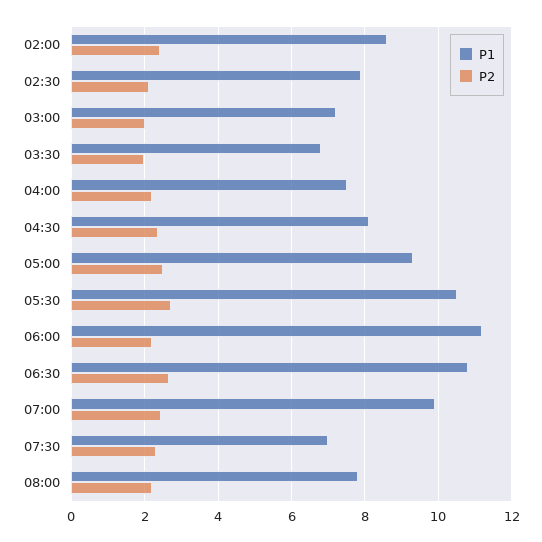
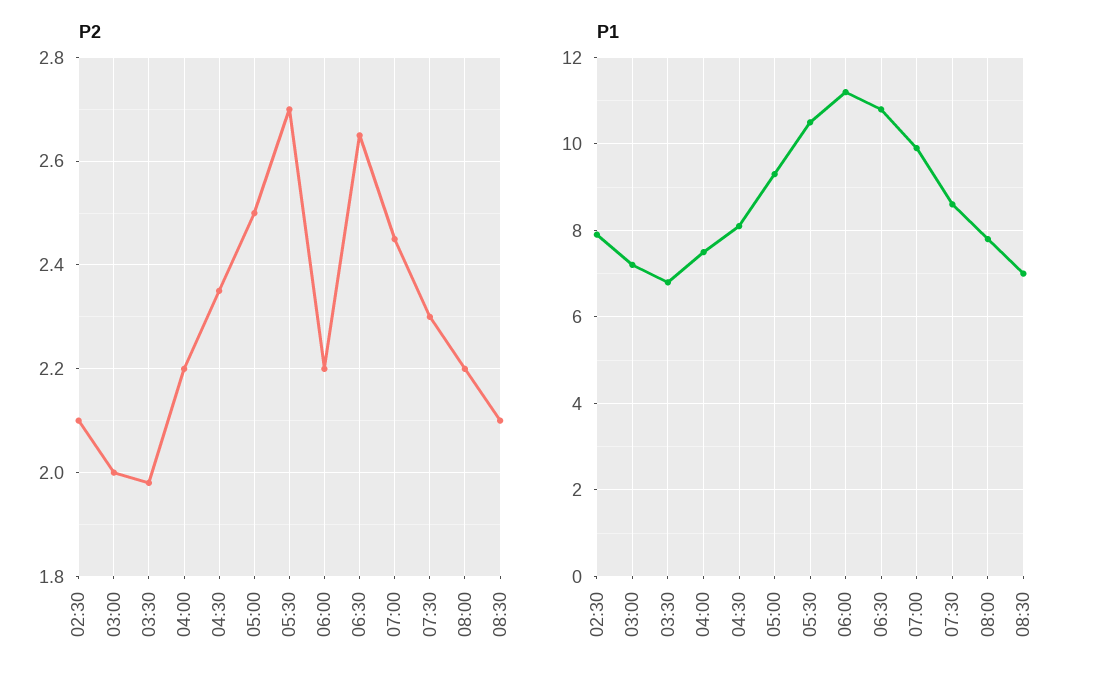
P1, 02:00: 8.6 -> none
P2, 02:00: 2.4 -> none
P1, 07:30: 7 -> 8.5
P2, 08:30: none -> 2.1
P1, 08:30: none -> 7

